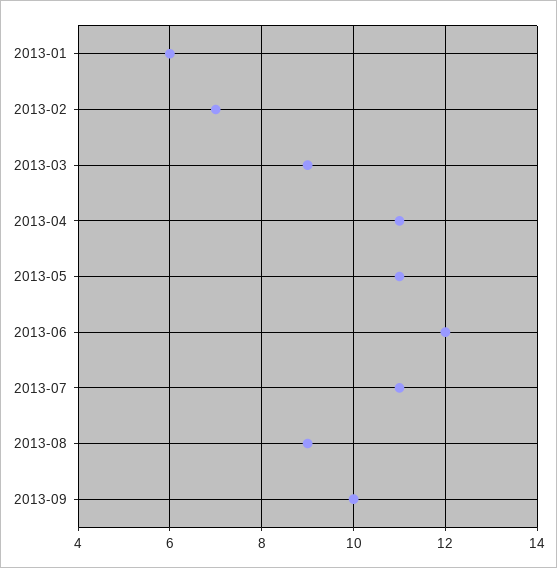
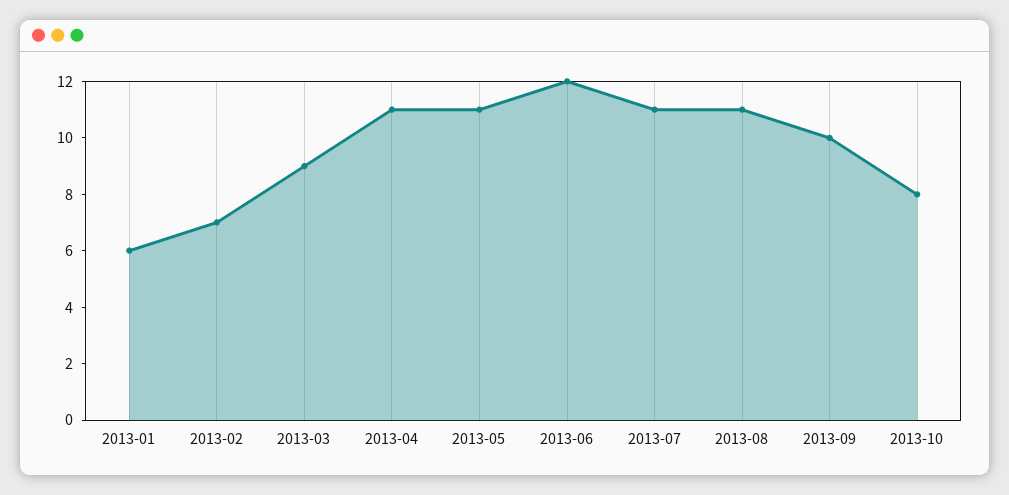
2013-08: 9 -> 11
2013-10: none -> 8

